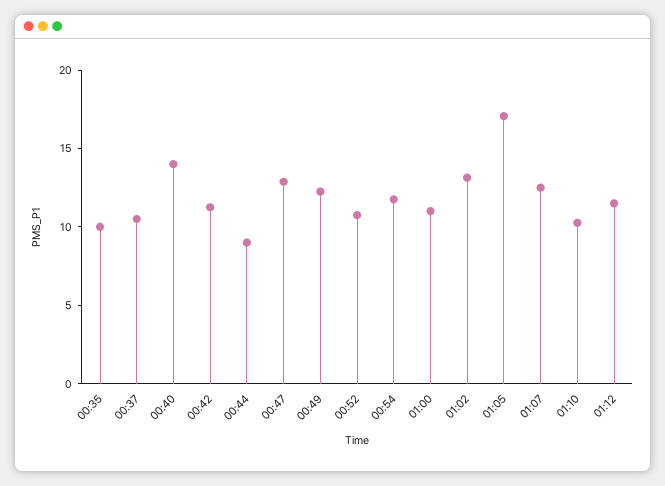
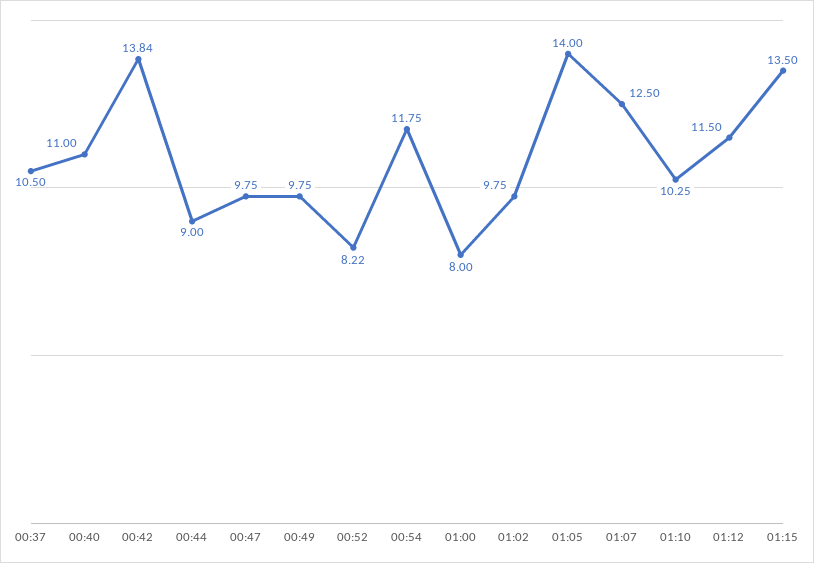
00:35: 10 -> none
00:40: 14 -> 11
00:42: 11 -> 13.84
00:47: 13 -> 9.75
00:49: 12 -> 9.75
00:52: 11 -> 8.22
01:00: 11 -> 8
01:02: 13 -> 9.75
01:05: 17 -> 14
01:15: none -> 13.5

